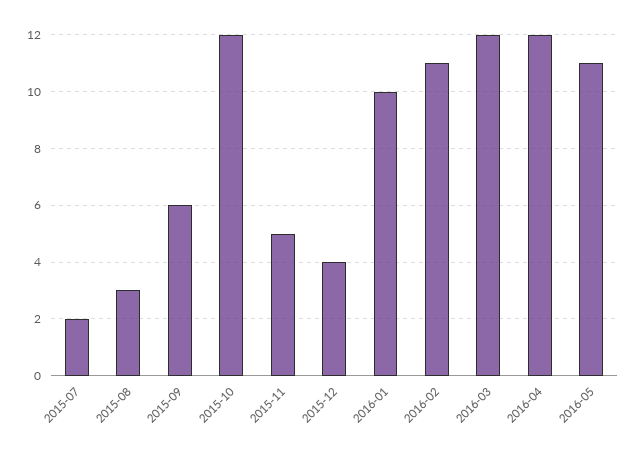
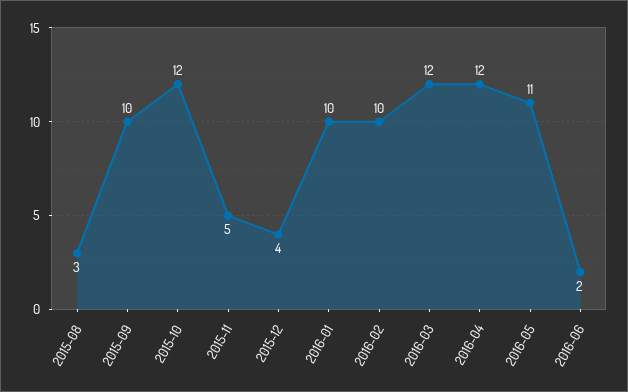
2015-07: 2 -> none
2015-09: 6 -> 10
2016-02: 11 -> 10
2016-06: none -> 2

